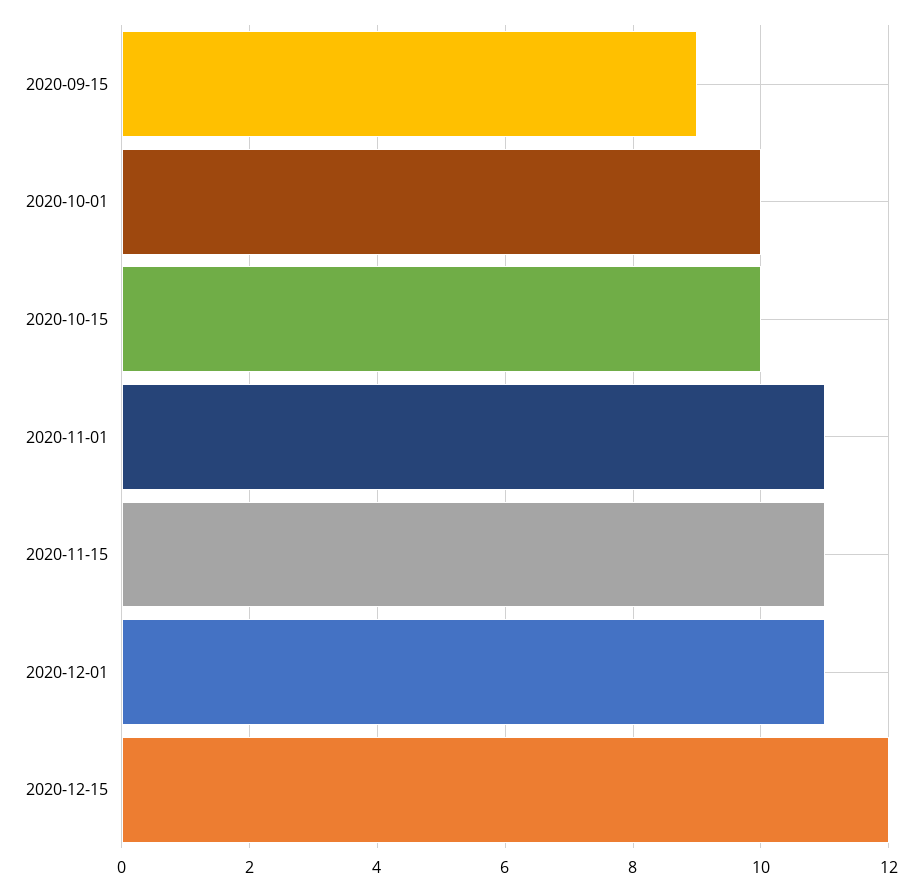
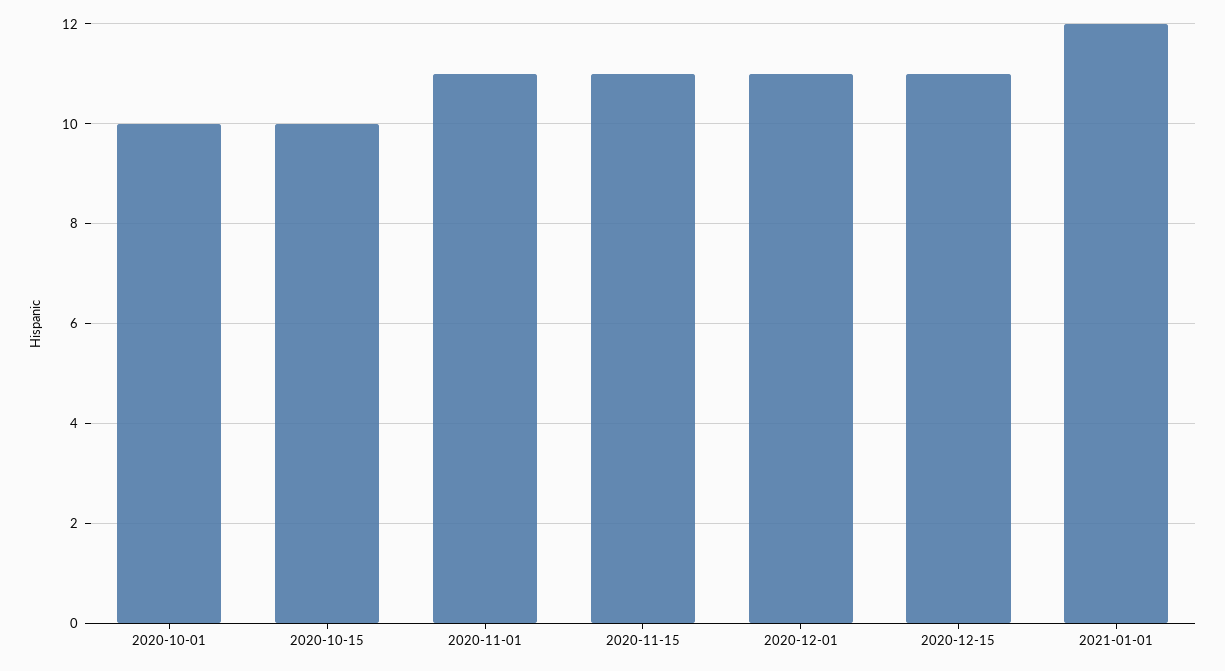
2020-09-15: 9 -> none
2020-12-15: 12 -> 11
2021-01-01: none -> 12

